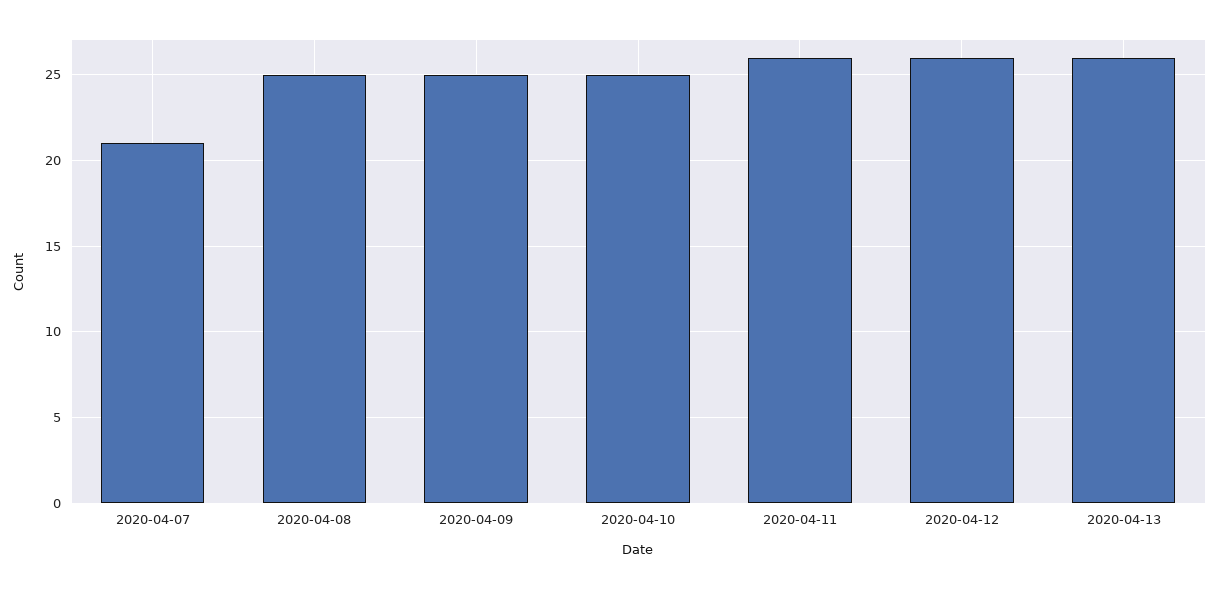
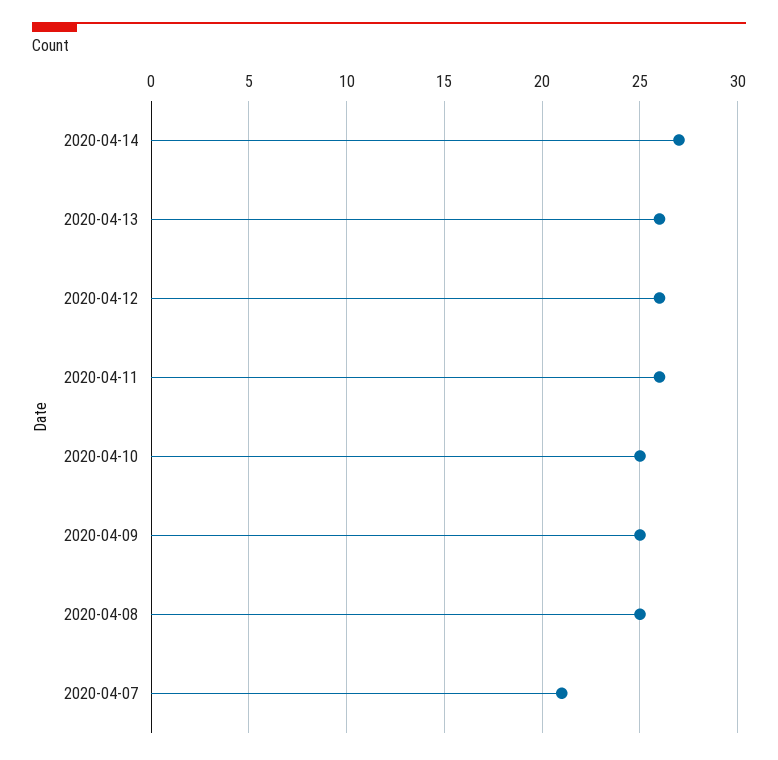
2020-04-14: none -> 27

